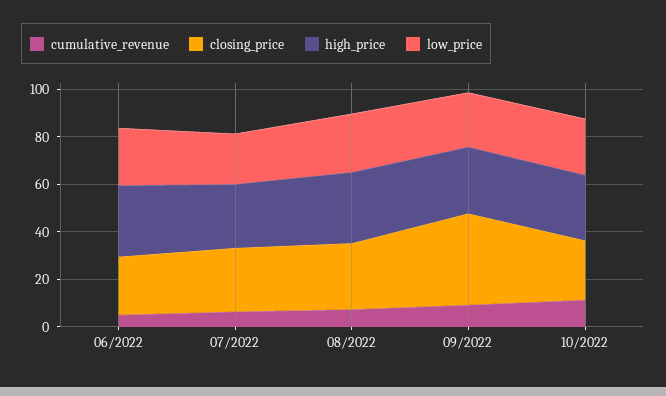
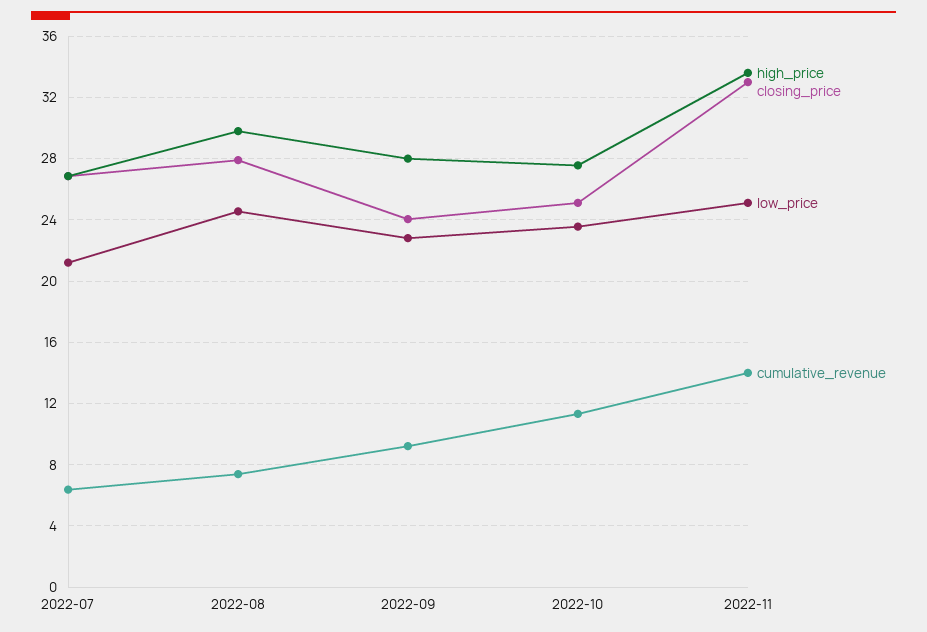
cumulative_revenue, 06/2022: 5 -> none
closing_price, 06/2022: 25 -> none
high_price, 06/2022: 30 -> none
low_price, 06/2022: 25 -> none
closing_price, 09/2022: 40 -> 24
high_price, 2022-11: none -> 33.5
closing_price, 2022-11: none -> 33
low_price, 2022-11: none -> 25
cumulative_revenue, 2022-11: none -> 14

